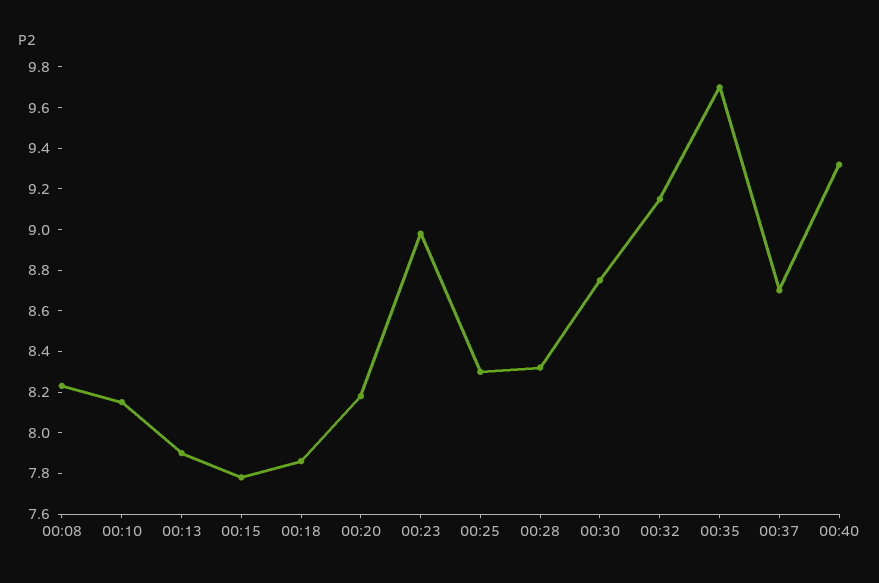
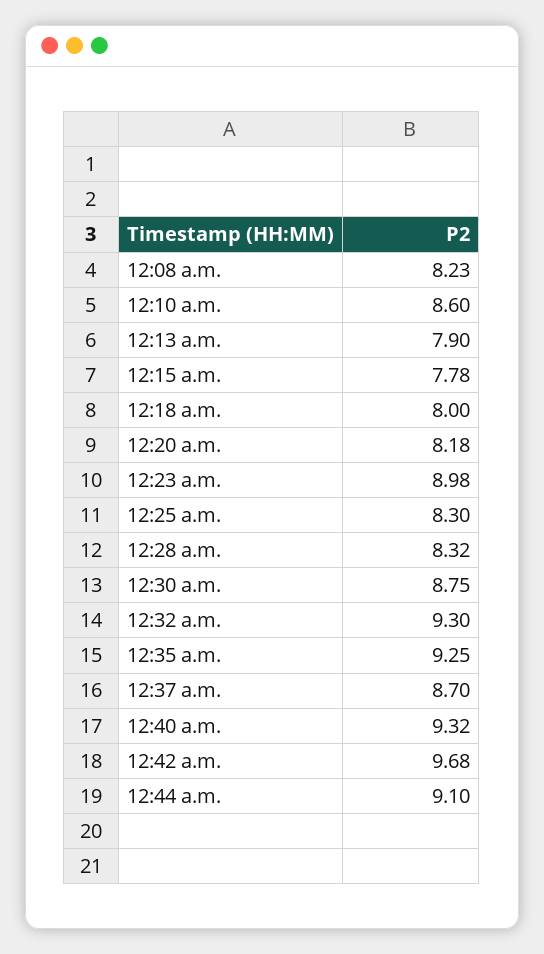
00:10: 8.15 -> 8.6
00:18: 7.85 -> 8
00:32: 9.15 -> 9.3
00:35: 9.7 -> 9.25
12:42 a.m.: none -> 9.68
12:44 a.m.: none -> 9.1

